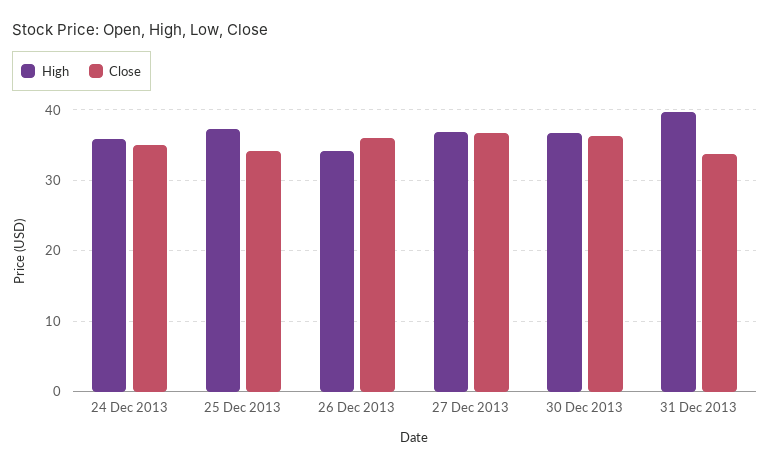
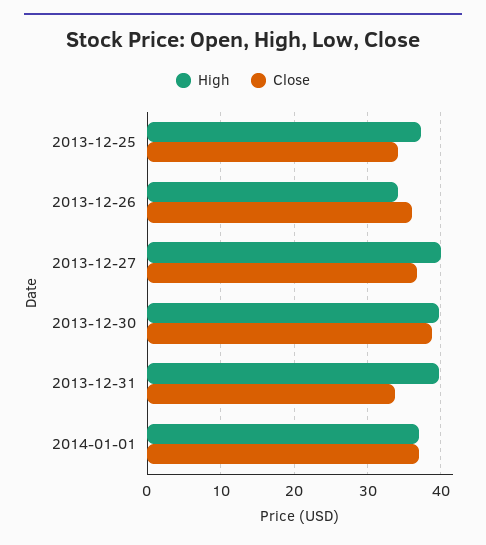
High, 24 Dec 2013: 36 -> none
Close, 24 Dec 2013: 35 -> none
High, 27 Dec 2013: 37 -> 40
High, 30 Dec 2013: 37 -> 40
Close, 30 Dec 2013: 36 -> 39
High, 2014-01-01: none -> 37
Close, 2014-01-01: none -> 37

